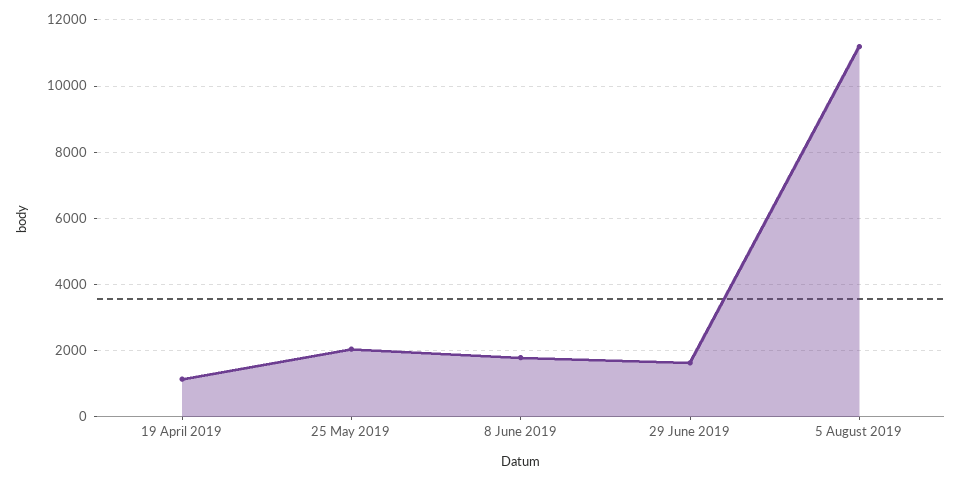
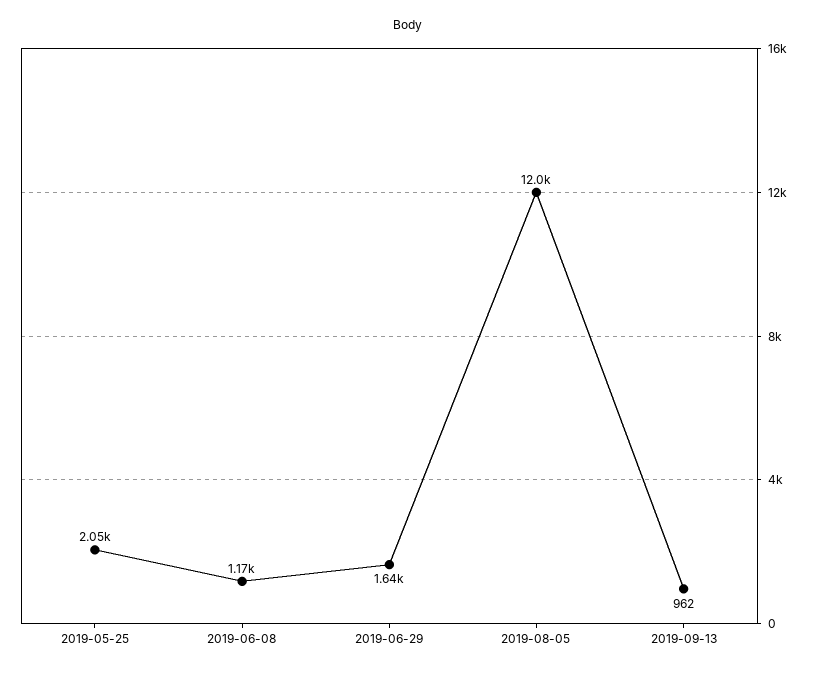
19 April 2019: 1200 -> none
8 June 2019: 1800 -> 1170
5 August 2019: 11200 -> 12000
2019-09-13: none -> 962

